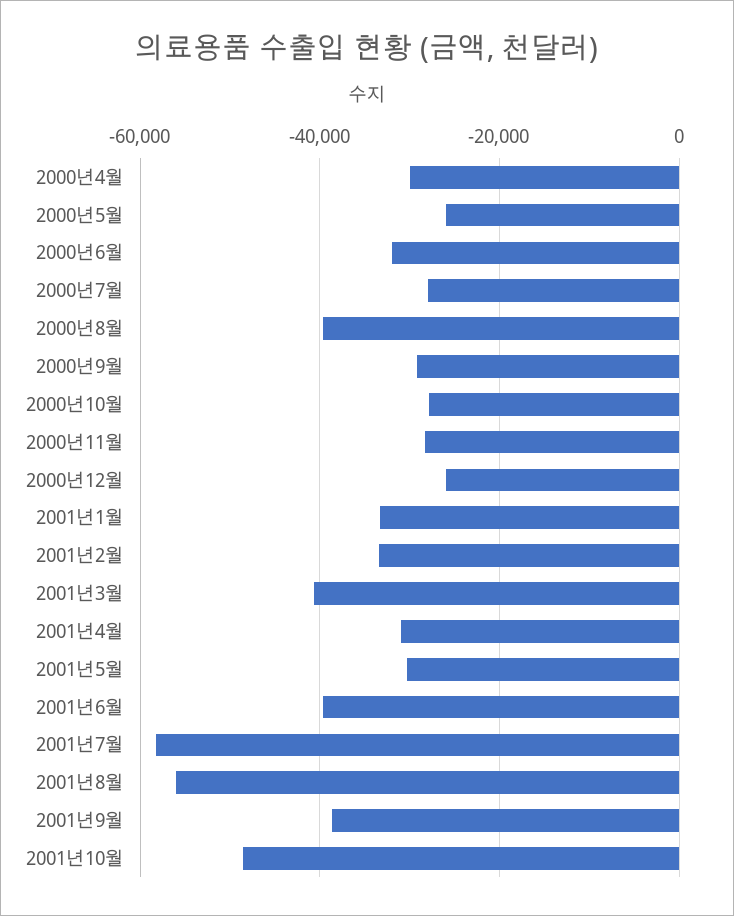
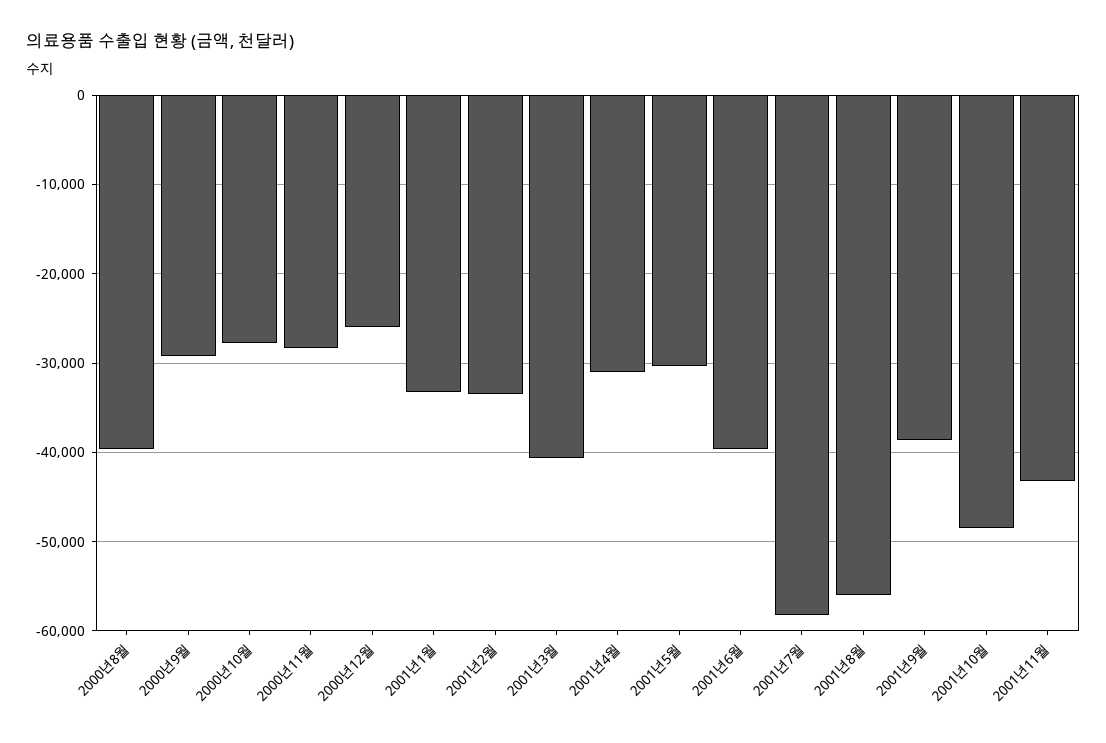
2000년4월: -30000 -> none
2000년5월: -26000 -> none
2000년6월: -32000 -> none
2000년7월: -28000 -> none
2001년11월: none -> -43000

